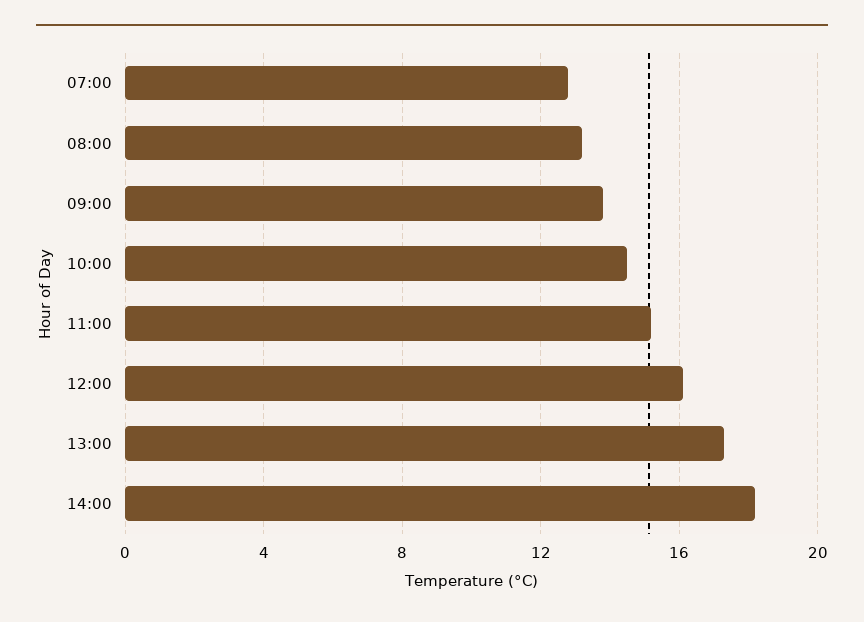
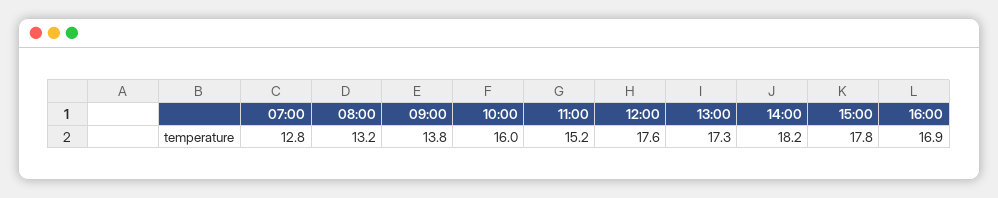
10:00: 14.5 -> 16
12:00: 16 -> 17.6
15:00: none -> 17.8
16:00: none -> 16.9

